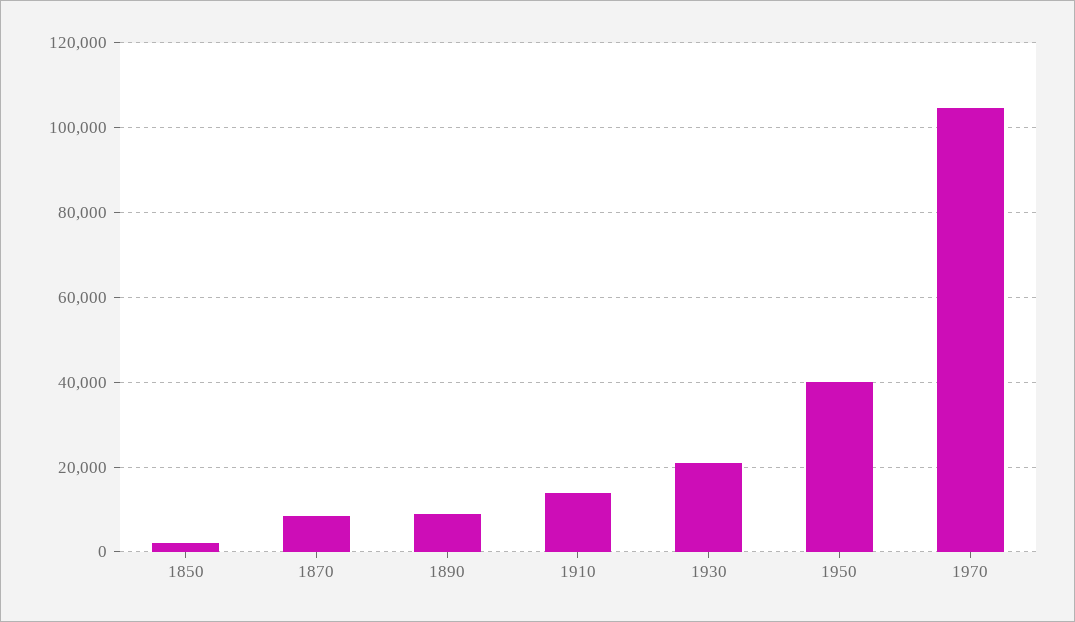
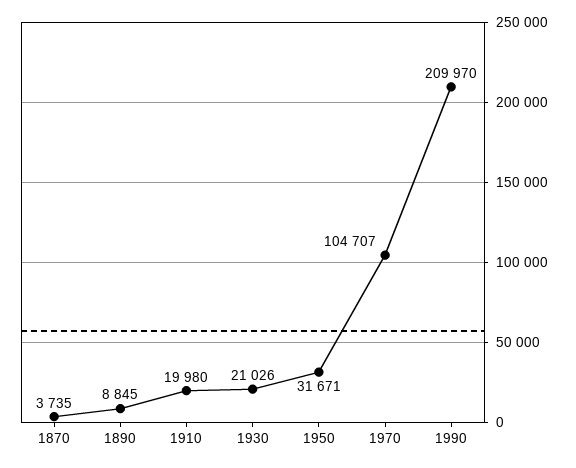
1850: 2000 -> none
1870: 8000 -> 3735
1910: 14000 -> 19980
1950: 40000 -> 31671
1990: none -> 209970

